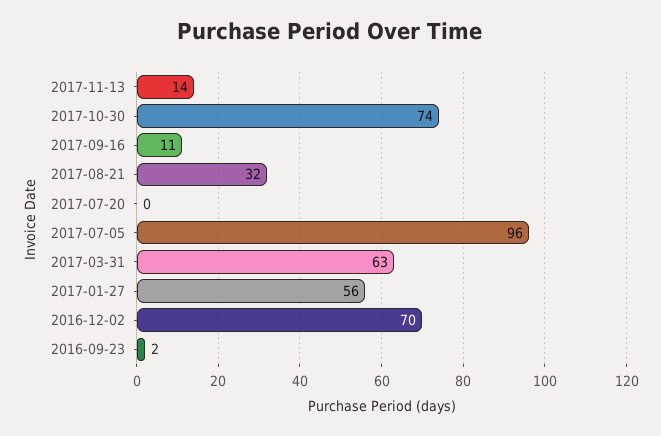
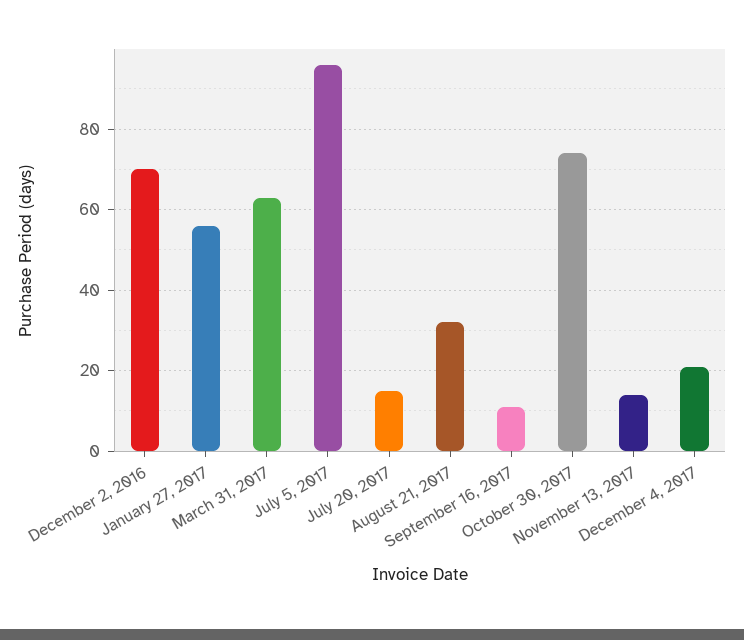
2017-07-20: 0 -> 15
2016-09-23: 2 -> none
December 4, 2017: none -> 20

